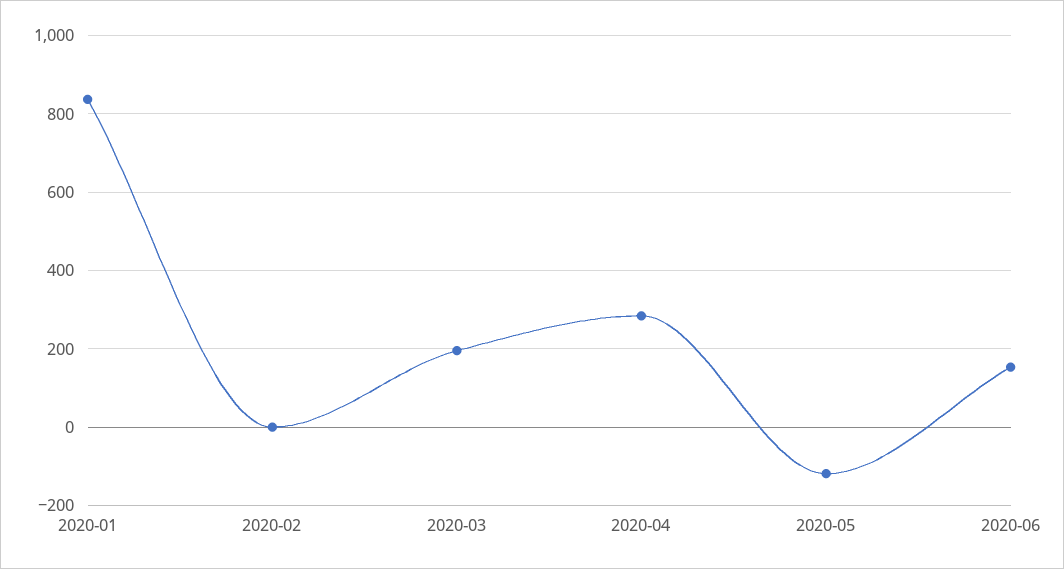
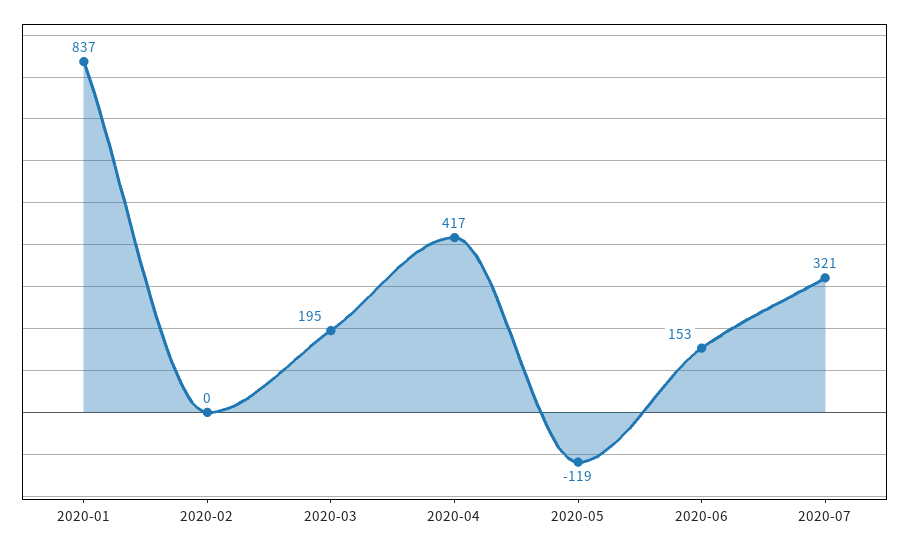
2020-04: 280 -> 417
2020-07: none -> 321

